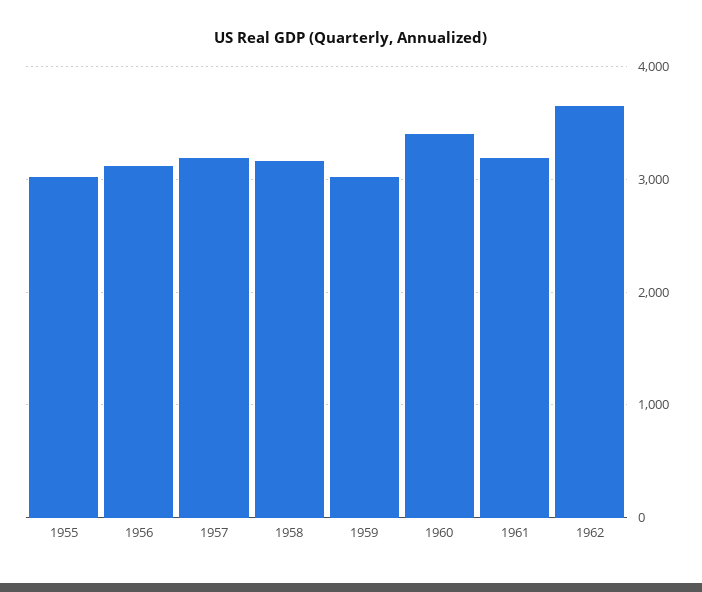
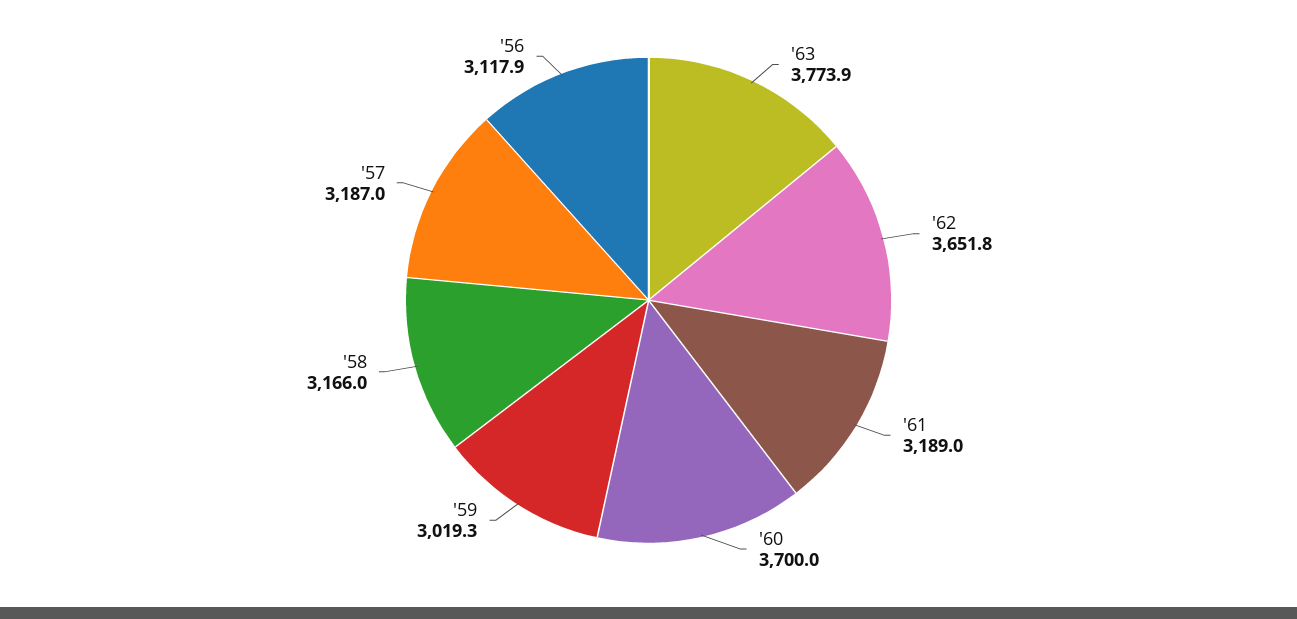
1955: 3000 -> none
1960: 3400 -> 3700
'63: none -> 3773.9

